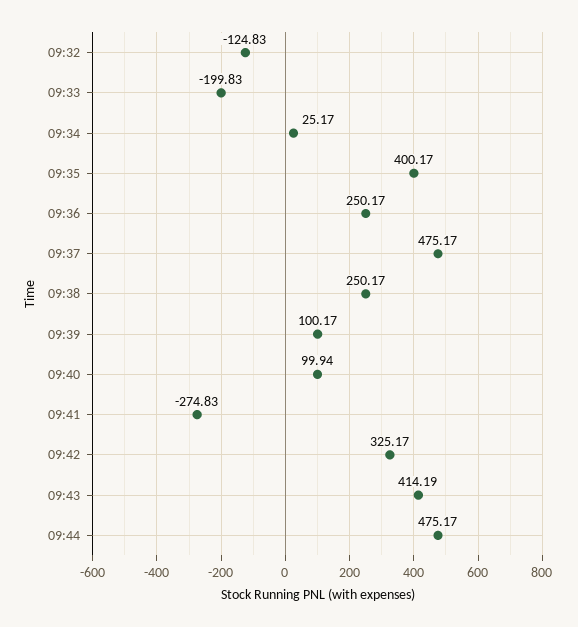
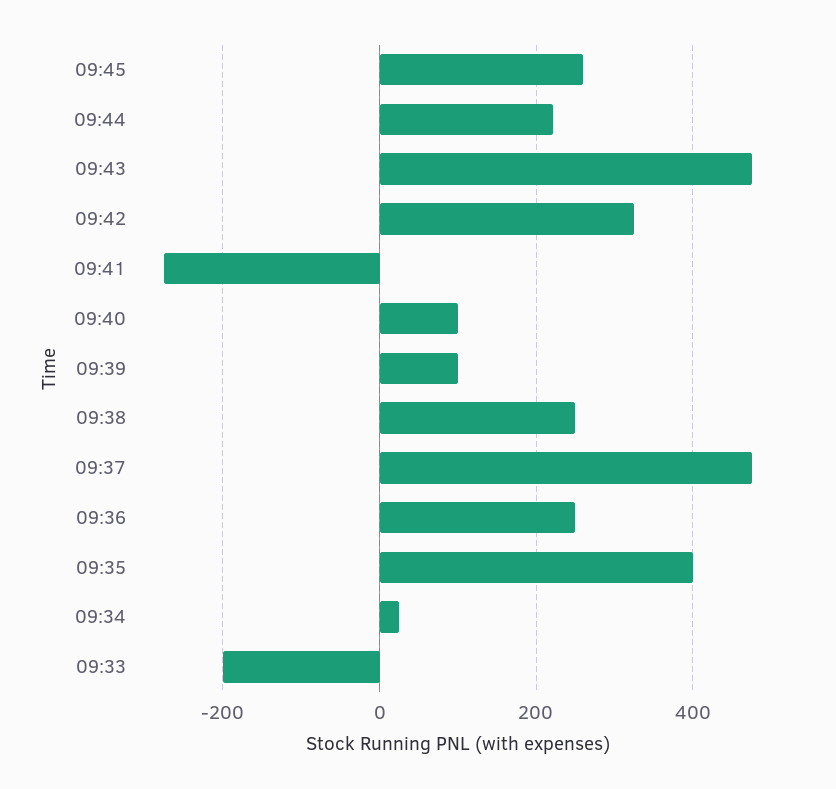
09:32: -124.83 -> none
09:43: 414.19 -> 480
09:44: 475.17 -> 220
09:45: none -> 260

